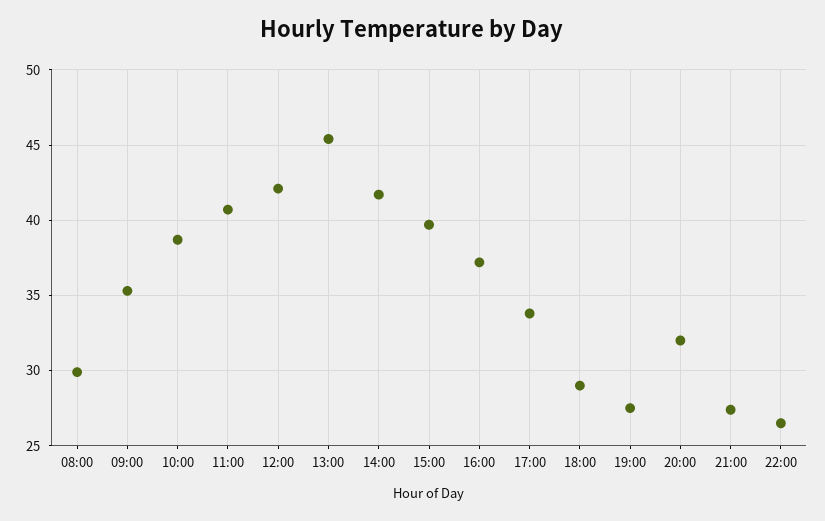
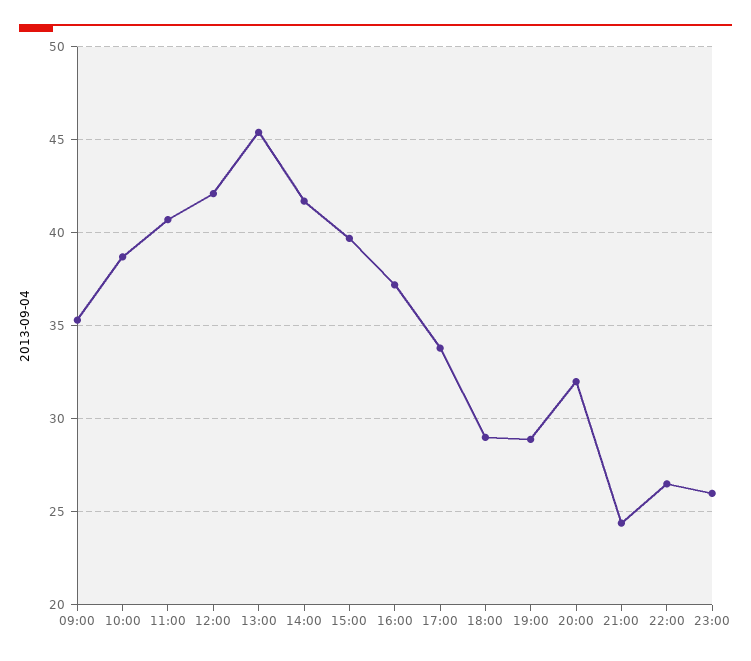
08:00: 30 -> none
19:00: 27.5 -> 29
21:00: 27.5 -> 24.5
23:00: none -> 26

